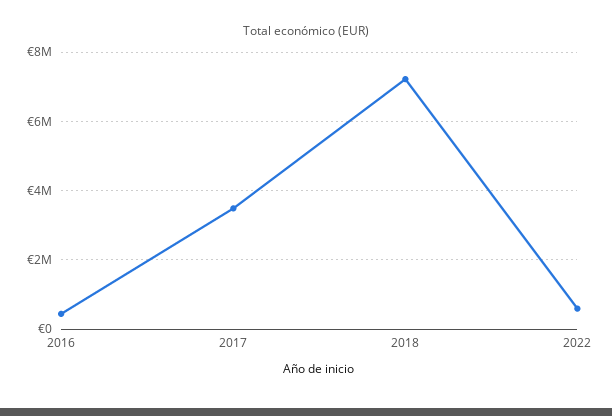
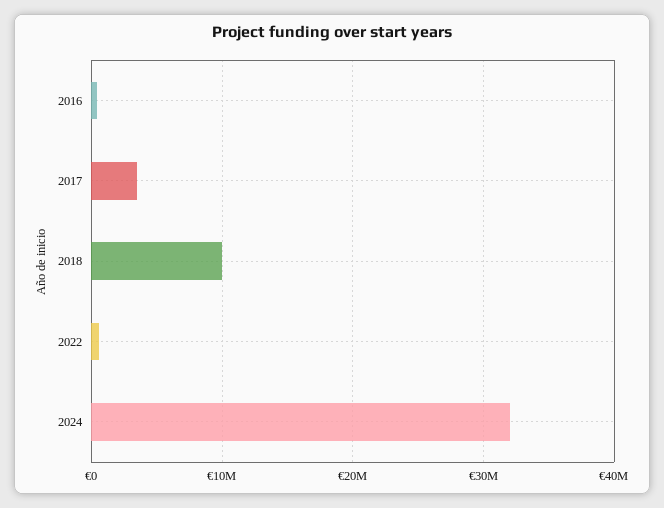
2018: 7200000 -> 10000000
2024: none -> 32000000

